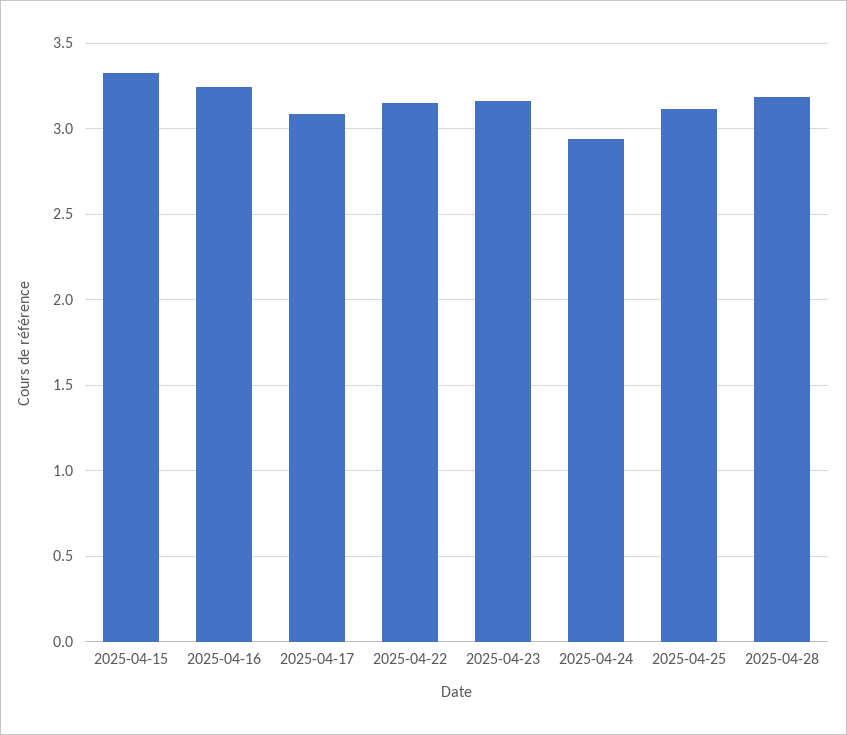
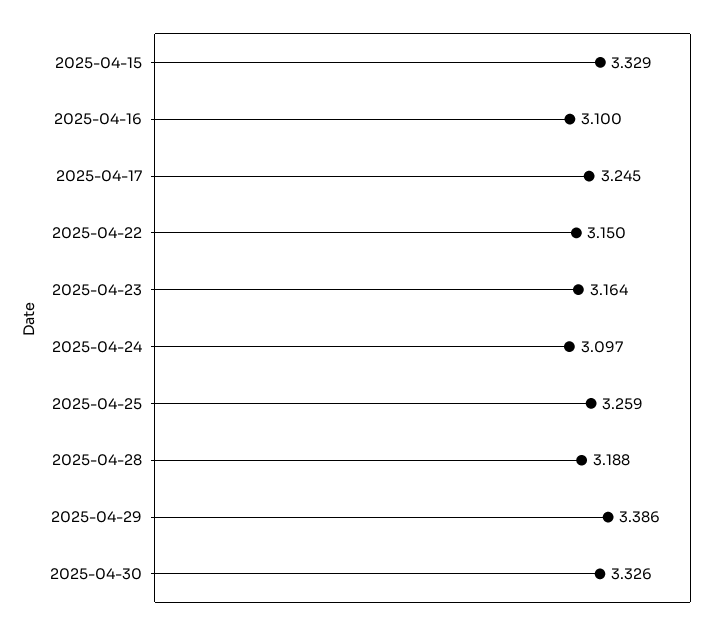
2025-04-16: 3.25 -> 3.1
2025-04-17: 3.1 -> 3.245
2025-04-24: 2.95 -> 3.097
2025-04-25: 3.1 -> 3.259
2025-04-29: none -> 3.386
2025-04-30: none -> 3.326

